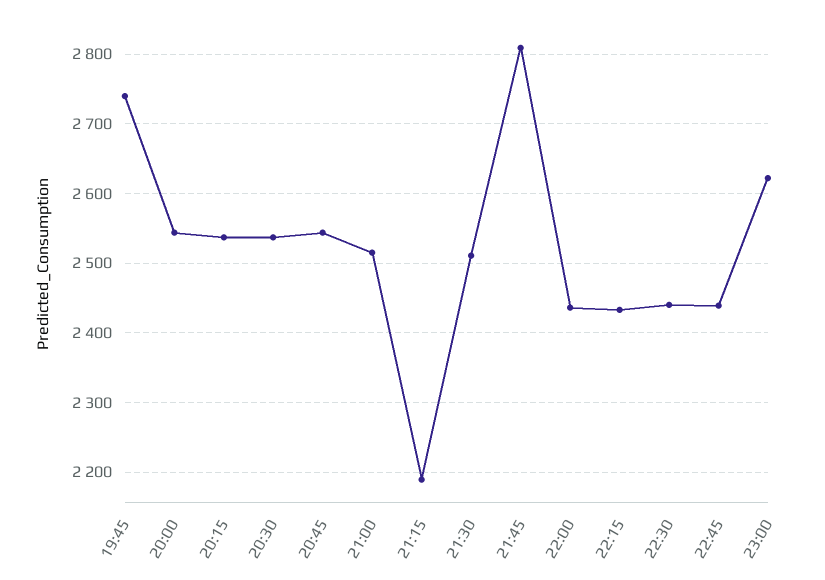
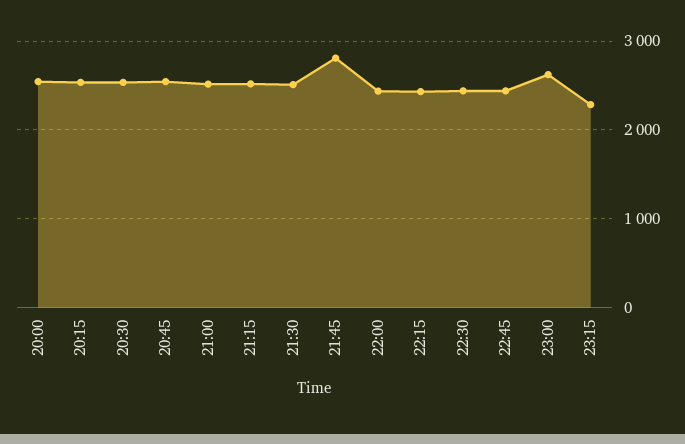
19:45: 2740 -> none
21:15: 2190 -> 2500
23:15: none -> 2300

